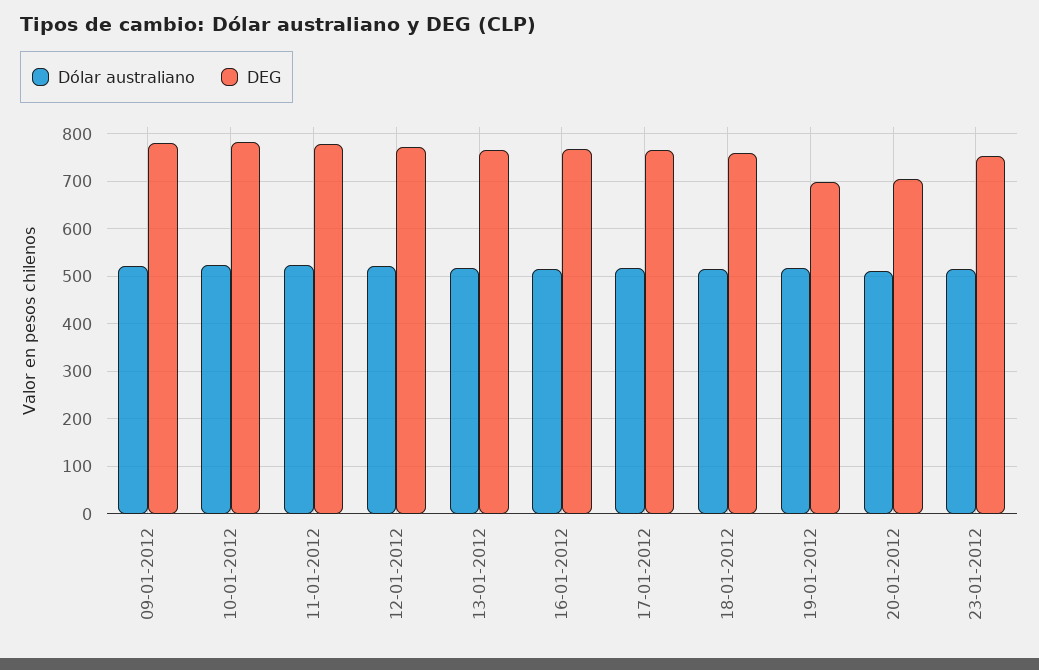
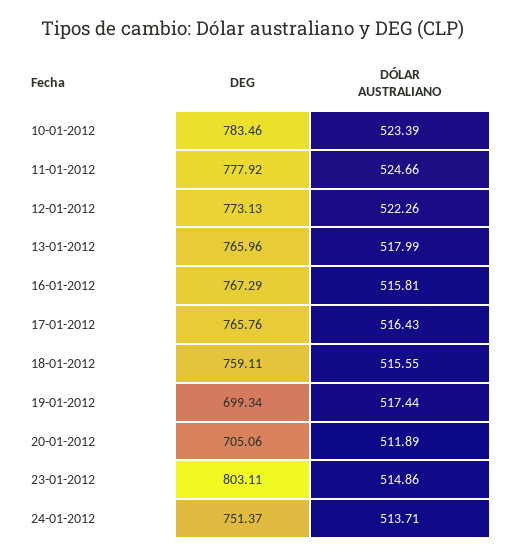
Dólar australiano, 09-01-2012: 520 -> none
DEG, 09-01-2012: 780 -> none
DEG, 23-01-2012: 760 -> 803.11
DEG, 24-01-2012: none -> 751.37
Dólar australiano, 24-01-2012: none -> 513.71

